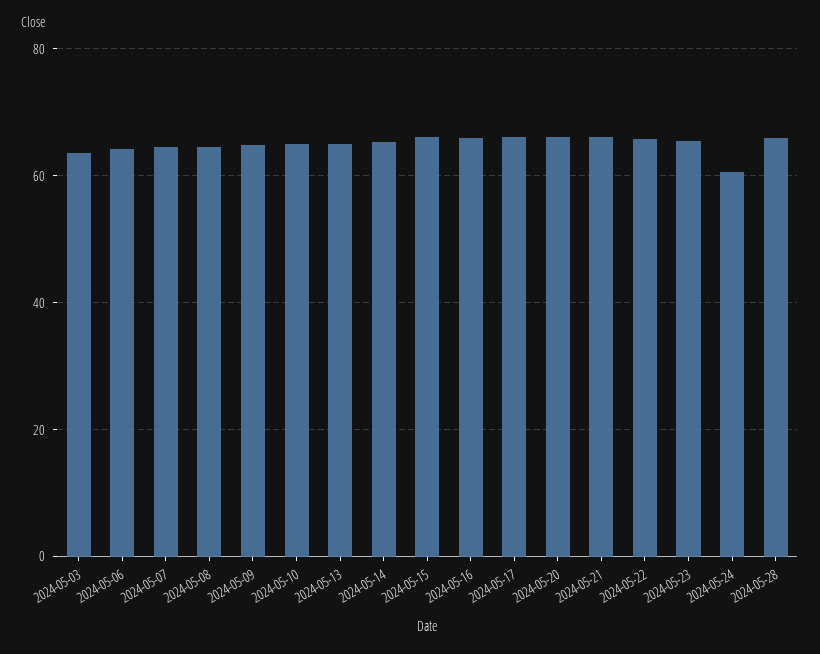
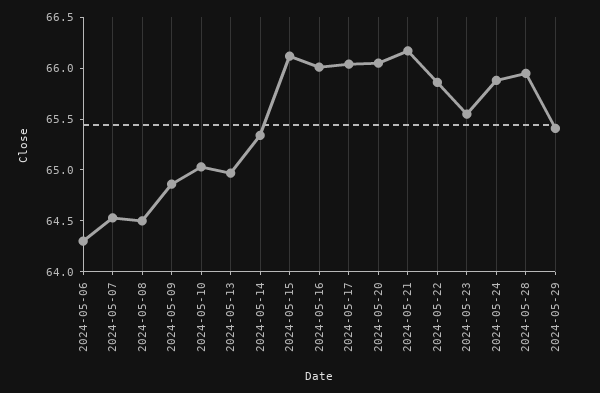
2024-05-03: 64 -> none
2024-05-24: 60 -> 65.9
2024-05-29: none -> 65.4

